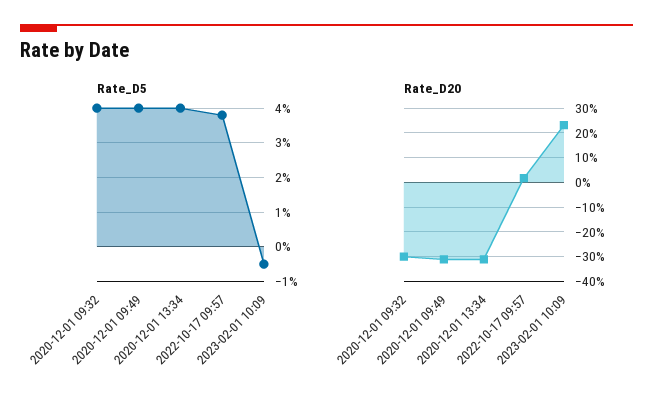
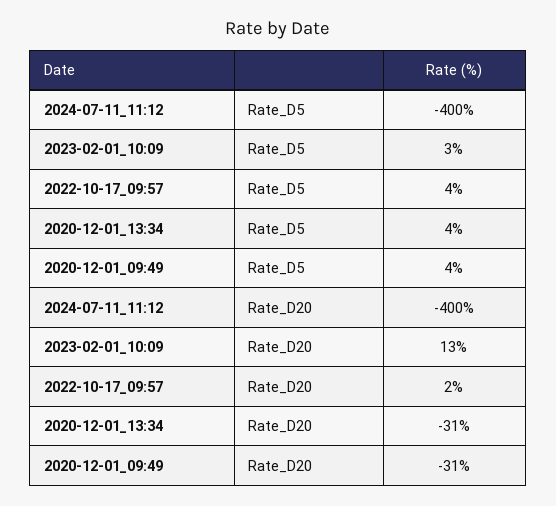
Rate_D5, 2020-12-01 09:32: 4 -> none
Rate_D5, 2023-02-01 10:09: -0.5 -> 3
Rate_D20, 2020-12-01 09:32: -30 -> none
Rate_D20, 2023-02-01 10:09: 22.5 -> 13
Rate_D5, 2024-07-11_11:12: none -> -400
Rate_D20, 2024-07-11_11:12: none -> -400

